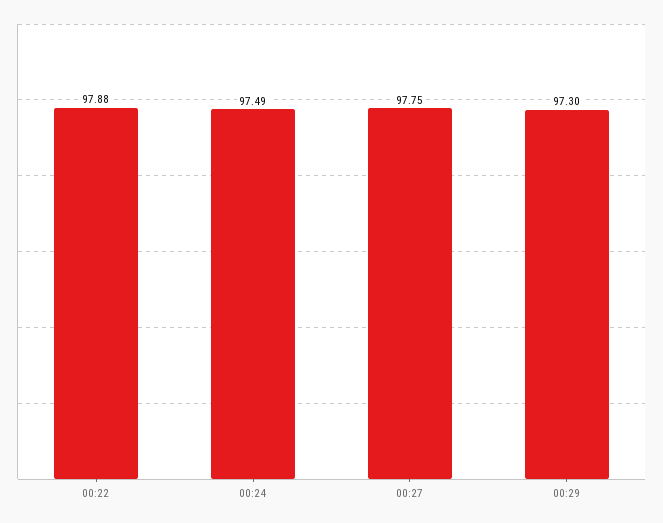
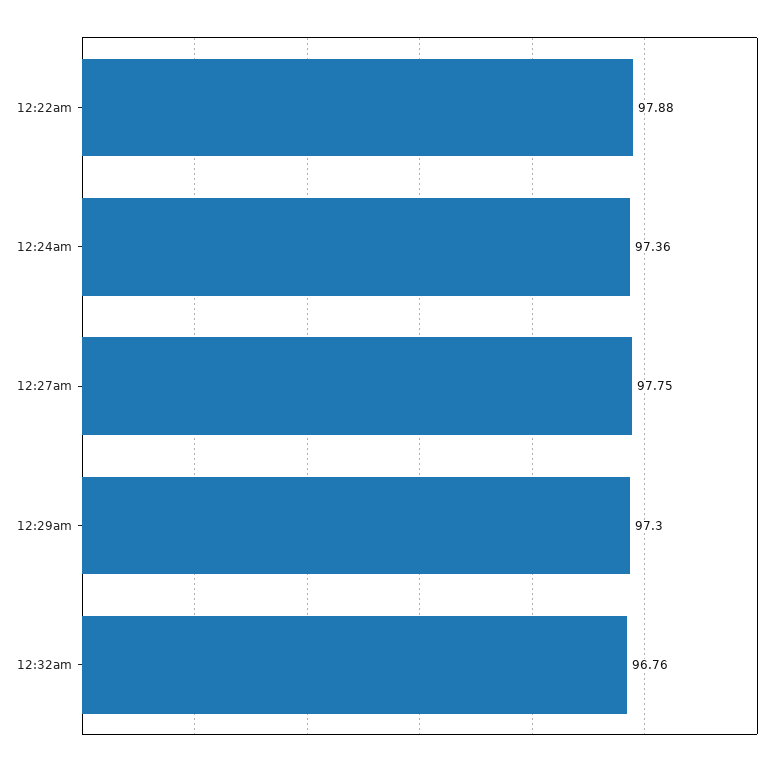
00:24: 97.49 -> 97.36
12:32am: none -> 96.76

